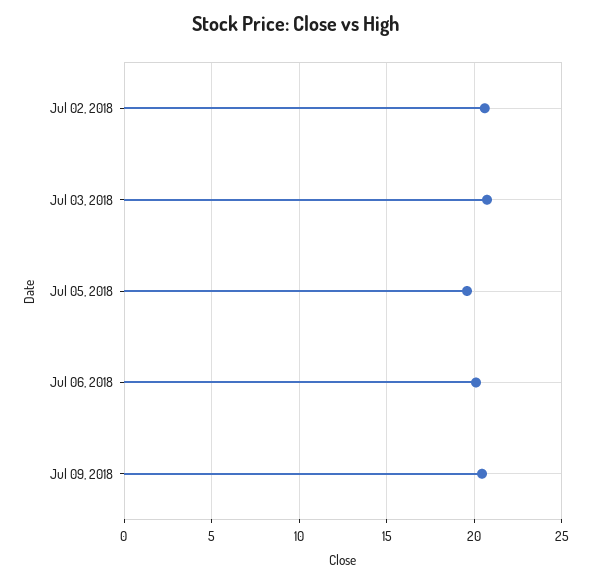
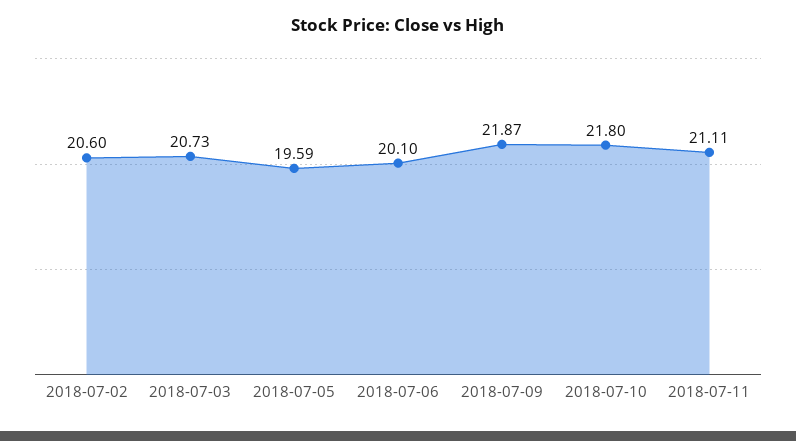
Jul 09, 2018: 20.5 -> 21.87
2018-07-10: none -> 21.8
2018-07-11: none -> 21.11

